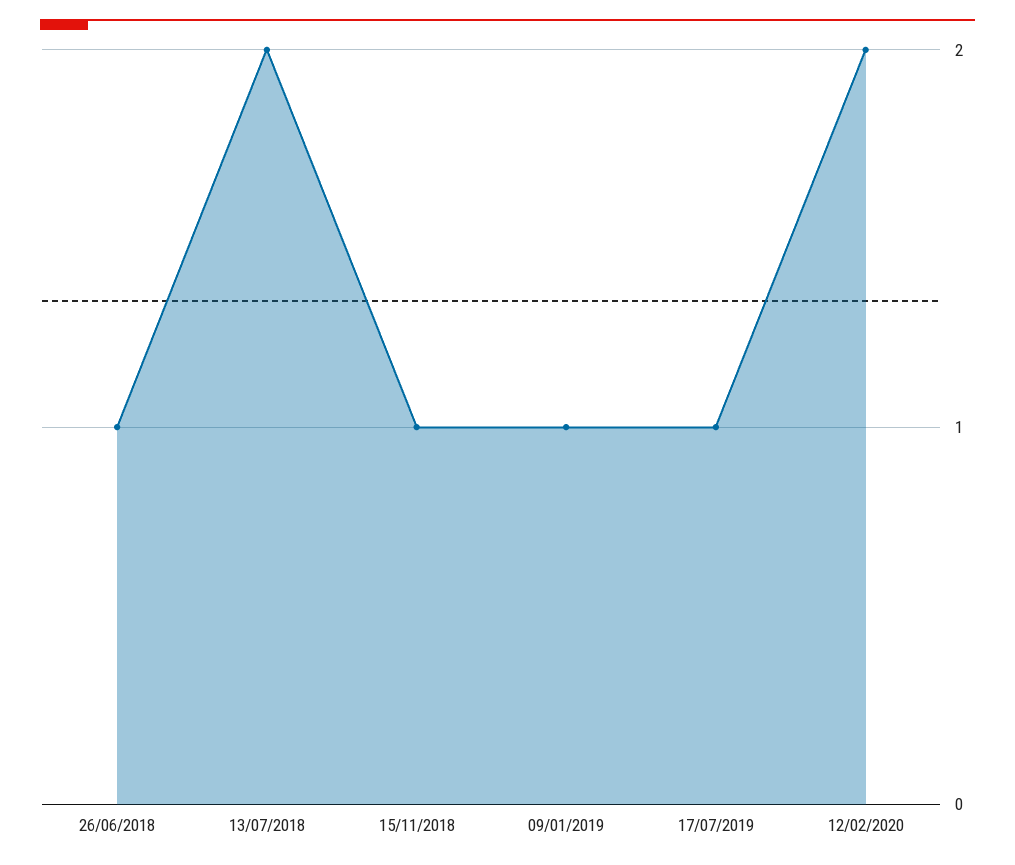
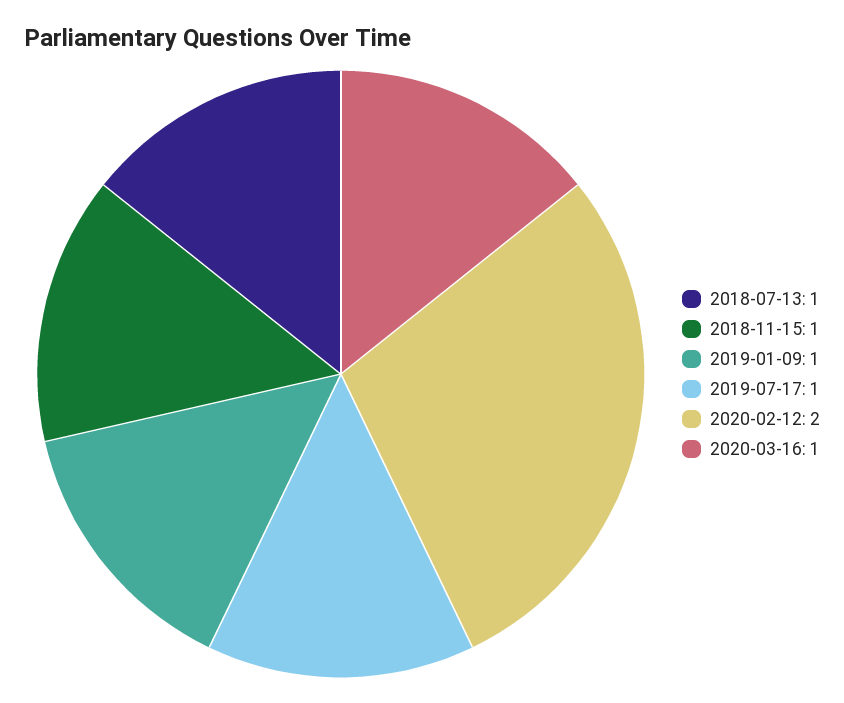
26/06/2018: 1 -> none
13/07/2018: 2 -> 1
2020-03-16: none -> 1

